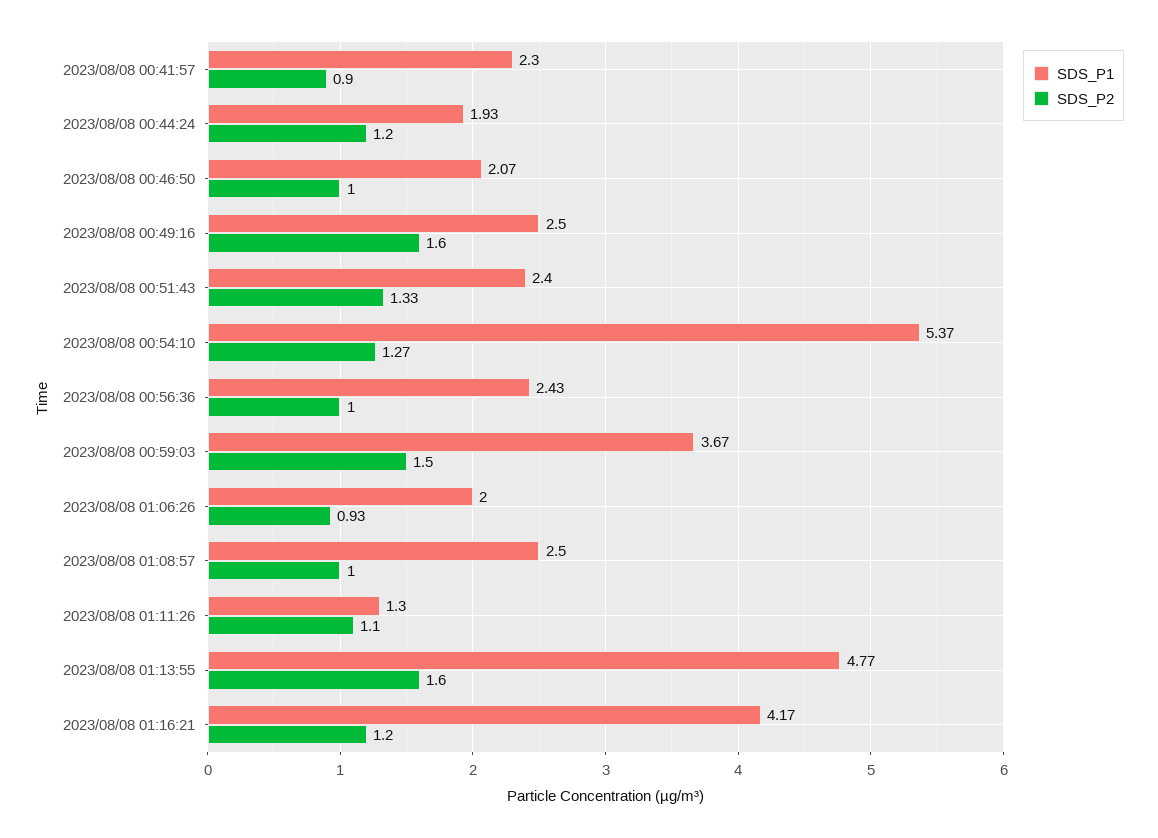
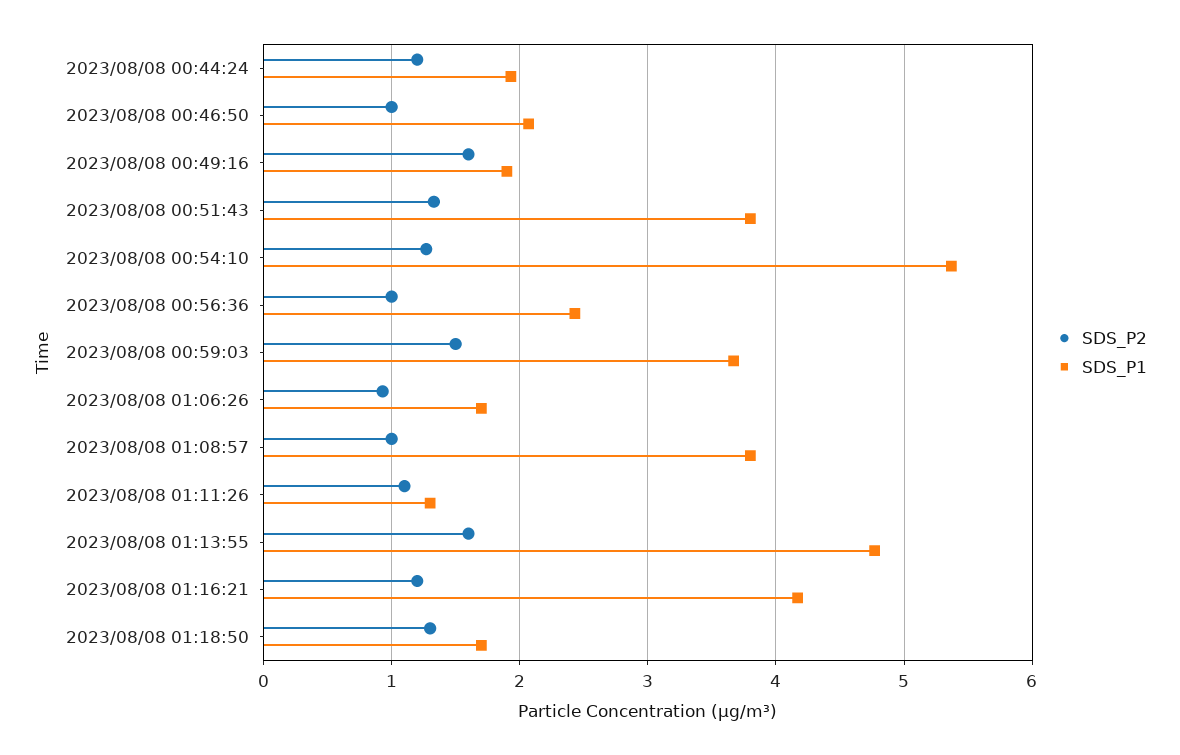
SDS_P1, 2023/08/08 00:41:57: 2.3 -> none
SDS_P2, 2023/08/08 00:41:57: 0.9 -> none
SDS_P1, 2023/08/08 00:49:16: 2.5 -> 1.9
SDS_P1, 2023/08/08 00:51:43: 2.4 -> 3.8
SDS_P1, 2023/08/08 01:06:26: 2 -> 1.7
SDS_P1, 2023/08/08 01:08:57: 2.5 -> 3.8
SDS_P2, 2023/08/08 01:18:50: none -> 1.3
SDS_P1, 2023/08/08 01:18:50: none -> 1.7

